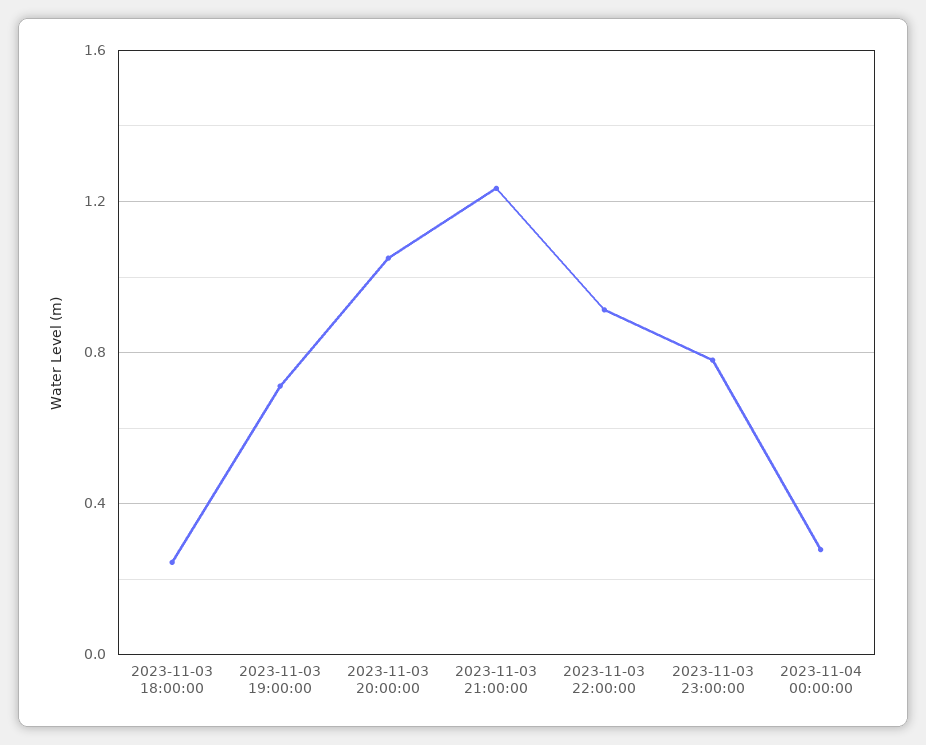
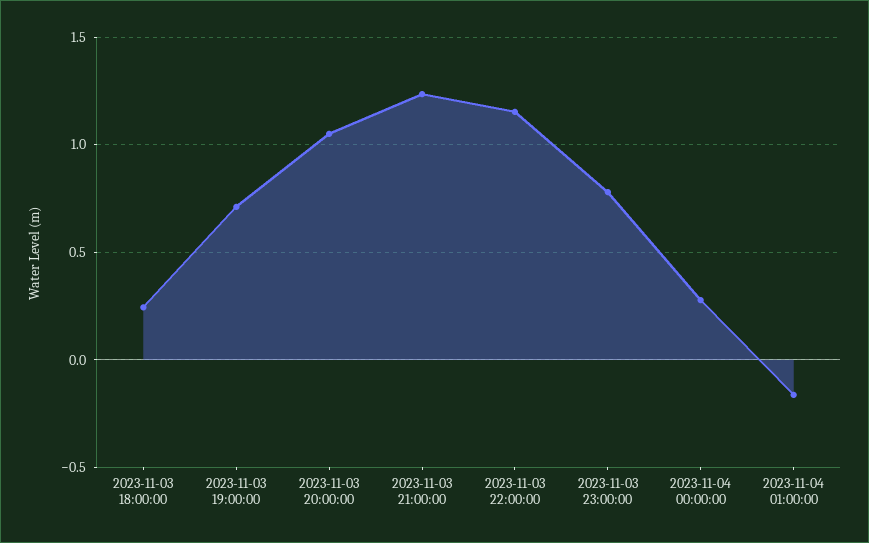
2023-11-03 22:00:00: 0.9 -> 1.15
2023-11-04 01:00:00: none -> -0.15

